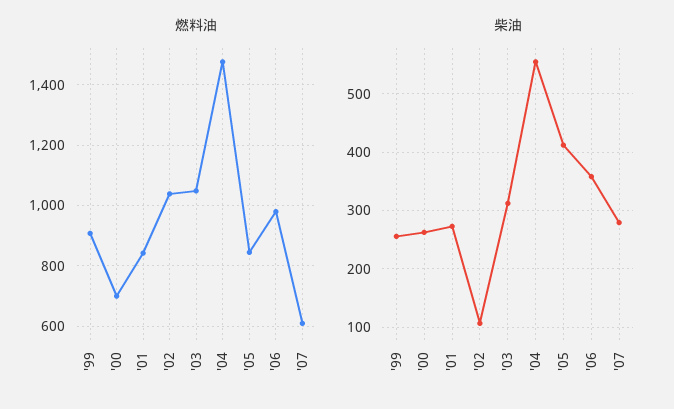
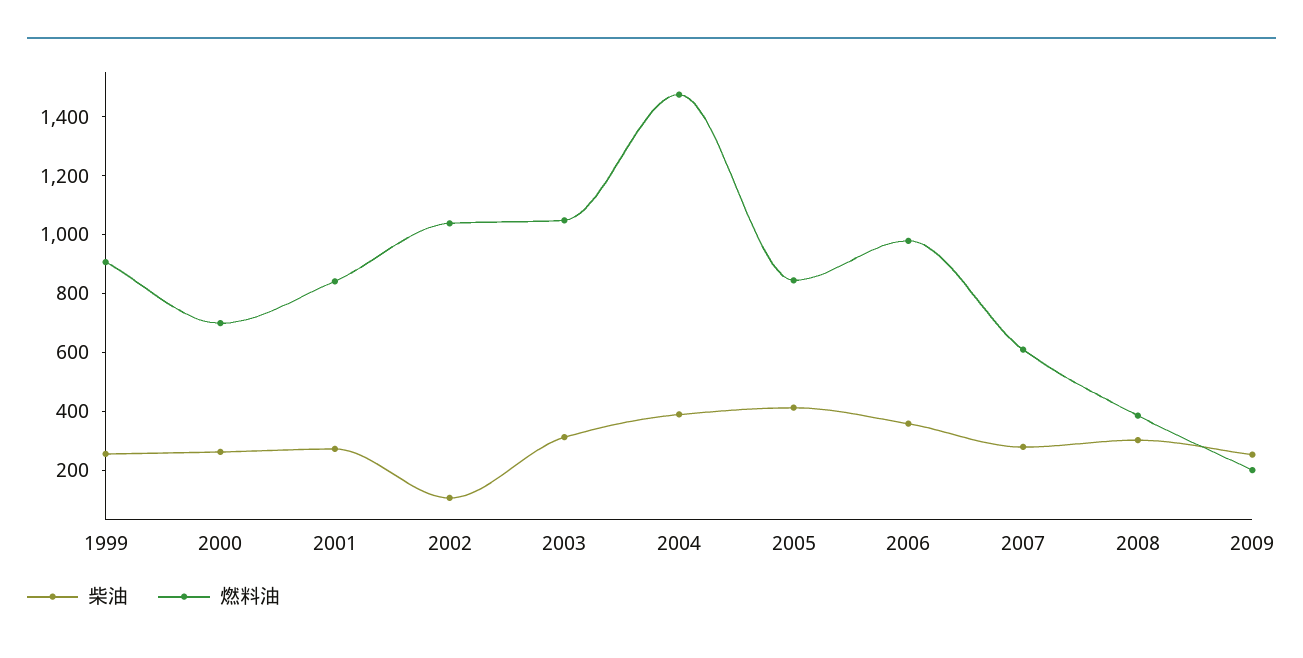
柴油, '04: 560 -> 400
柴油, 2008: none -> 300
燃料油, 2008: none -> 400
柴油, 2009: none -> 250
燃料油, 2009: none -> 200

